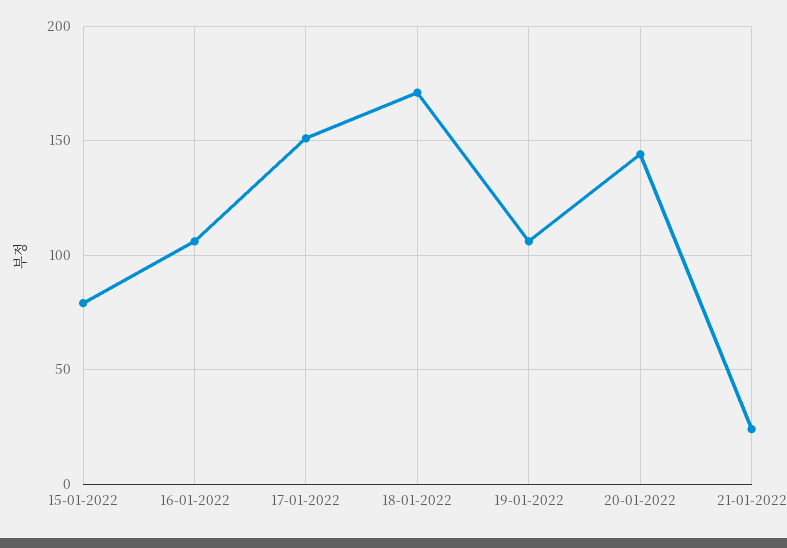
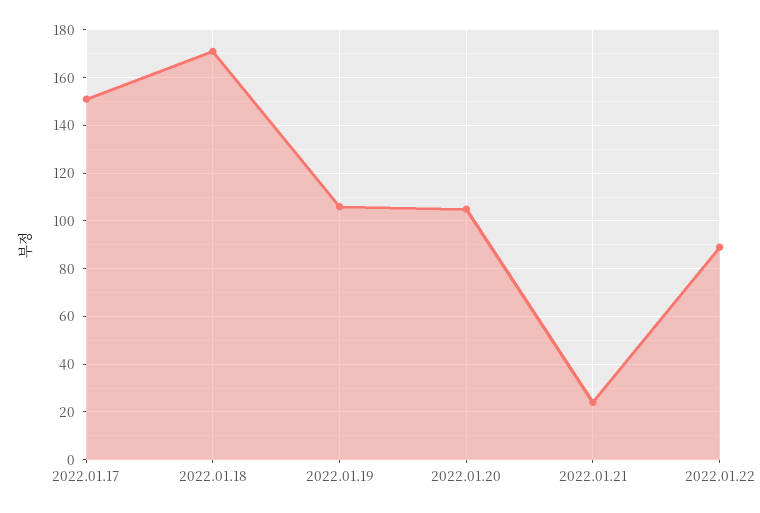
15-01-2022: 80 -> none
16-01-2022: 105 -> none
20-01-2022: 145 -> 105
2022.01.22: none -> 90

